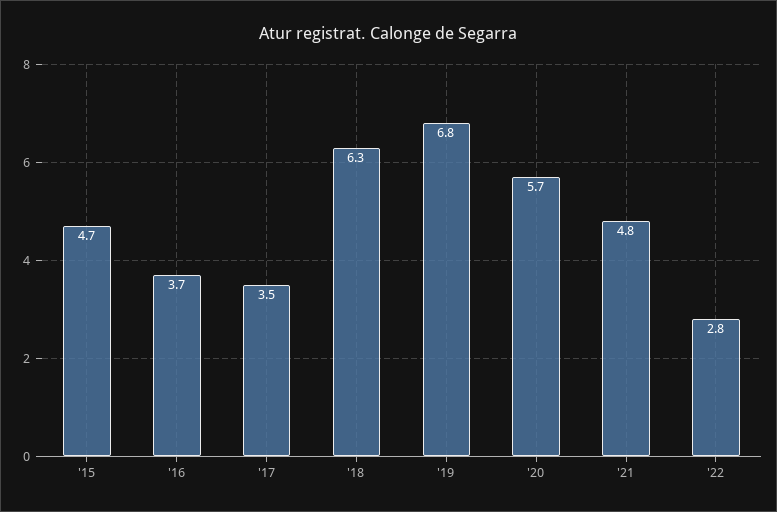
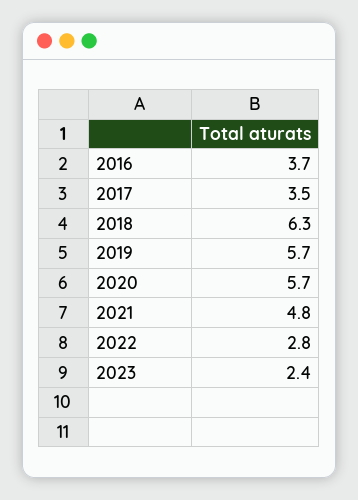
'15: 4.7 -> none
'19: 6.8 -> 5.7
2023: none -> 2.4

